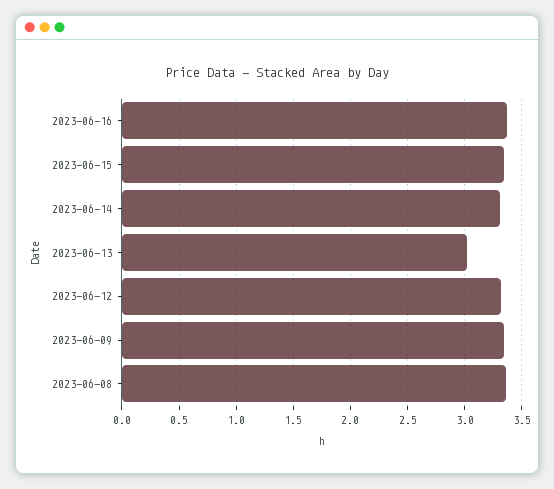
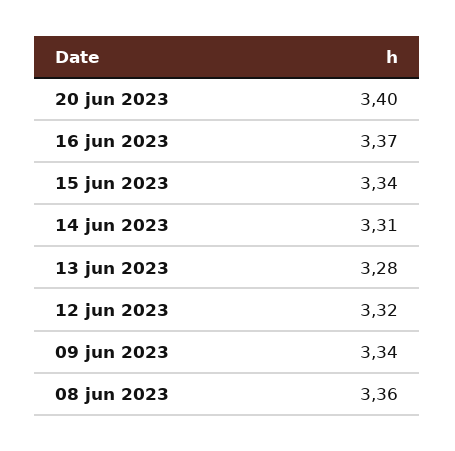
2023-06-13: 3 -> 3.28
20 jun 2023: none -> 3.4

